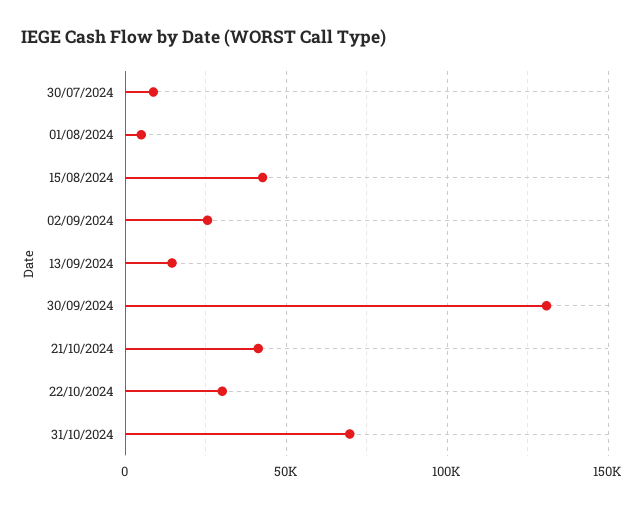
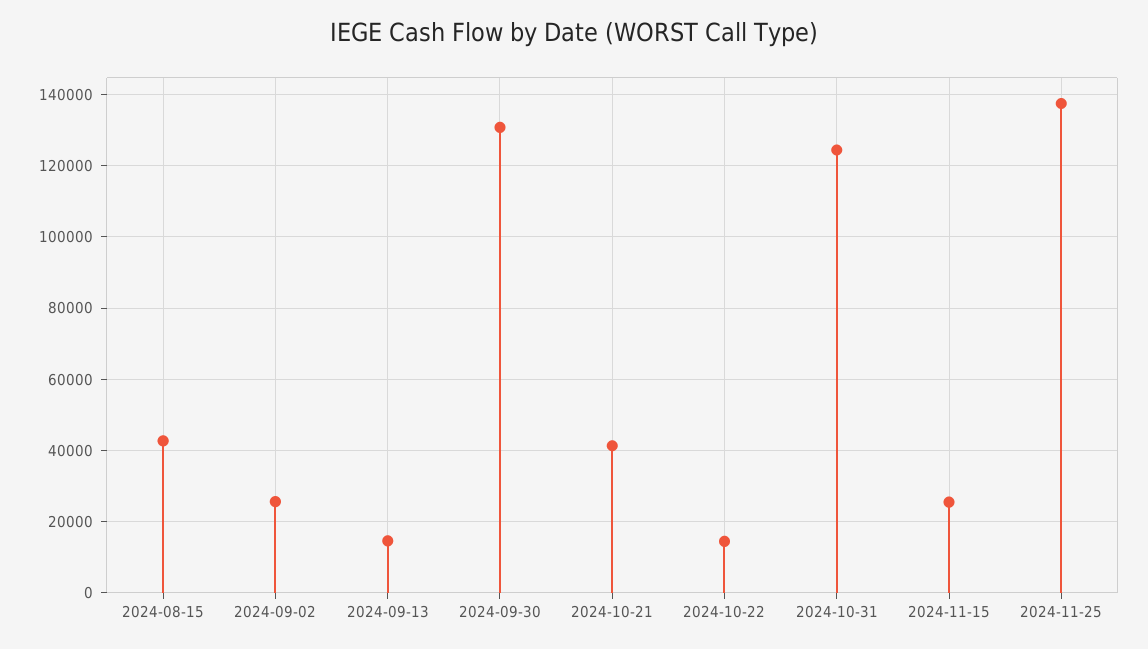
30/07/2024: 10000 -> none
01/08/2024: 5000 -> none
22/10/2024: 30000 -> 14000
31/10/2024: 70000 -> 124000
2024-11-15: none -> 26000
2024-11-25: none -> 138000

